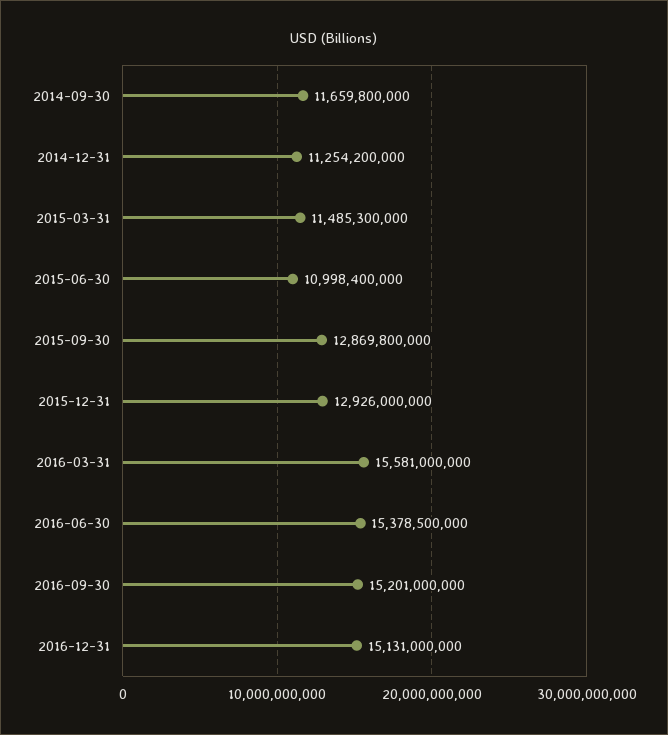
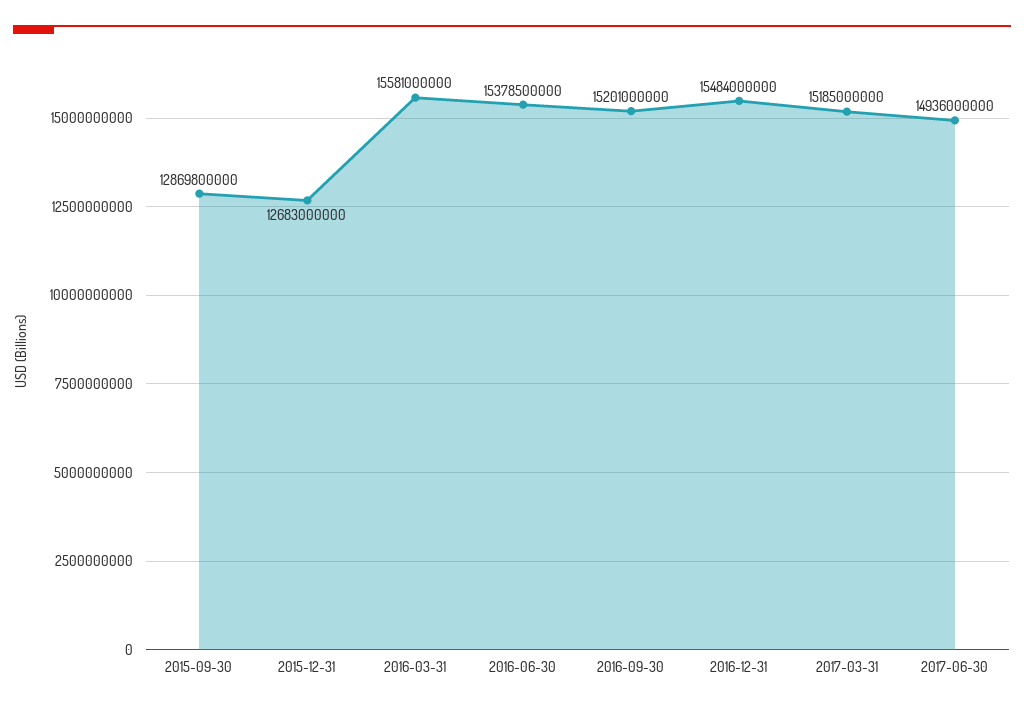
2014-09-30: 11659800000 -> none
2014-12-31: 11254200000 -> none
2015-03-31: 11485300000 -> none
2015-06-30: 10998400000 -> none
2015-12-31: 12926000000 -> 12683000000
2016-12-31: 15131000000 -> 15484000000
2017-03-31: none -> 15185000000
2017-06-30: none -> 14936000000

